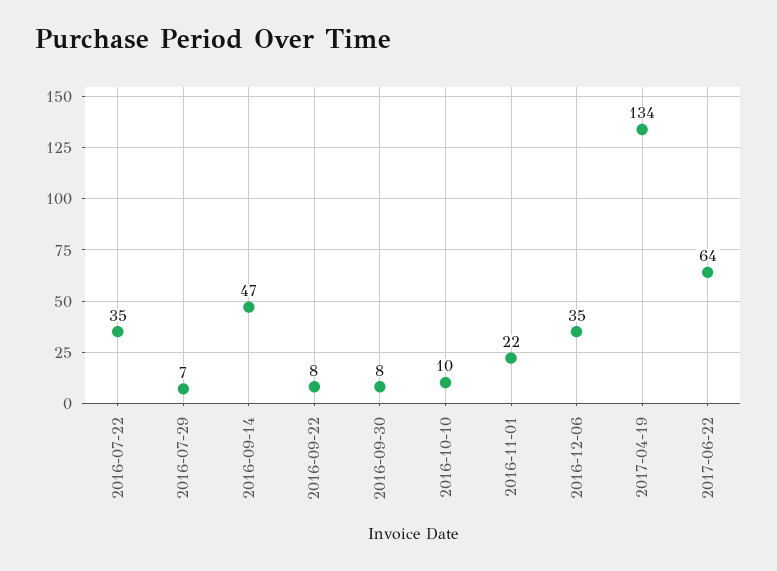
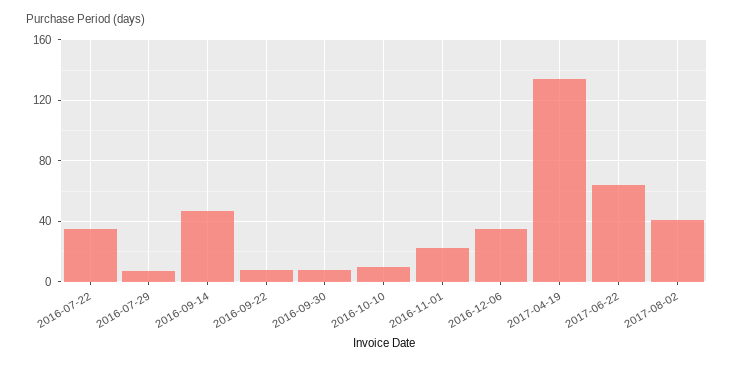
2017-08-02: none -> 40

